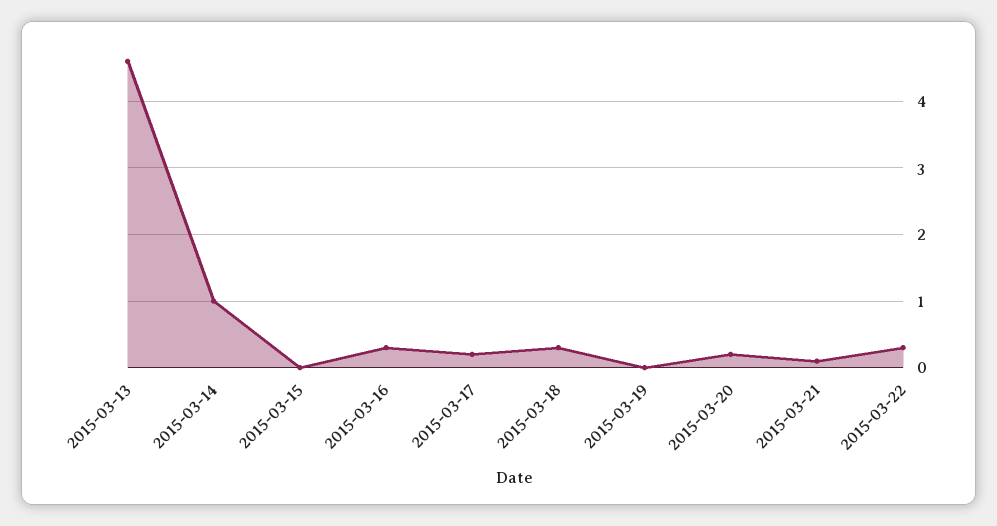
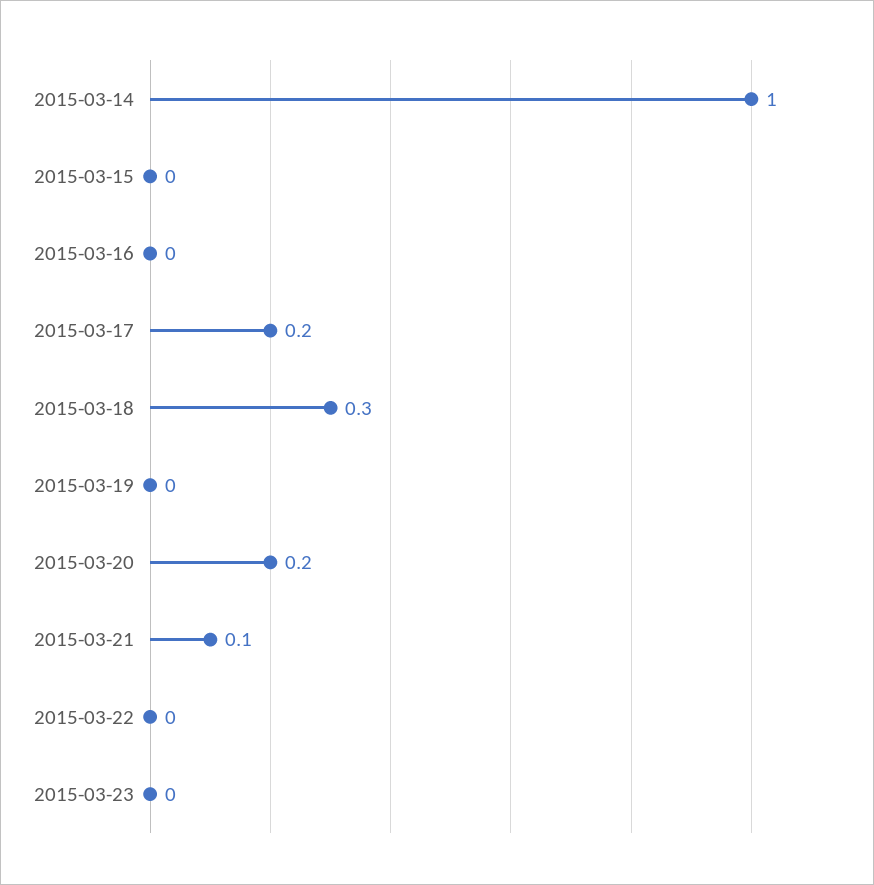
2015-03-13: 4.6 -> none
2015-03-16: 0.3 -> 0
2015-03-22: 0.3 -> 0
2015-03-23: none -> 0

